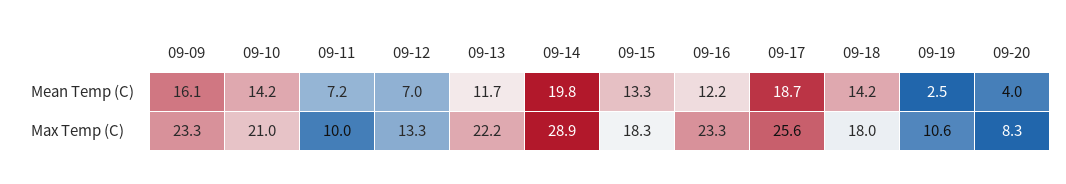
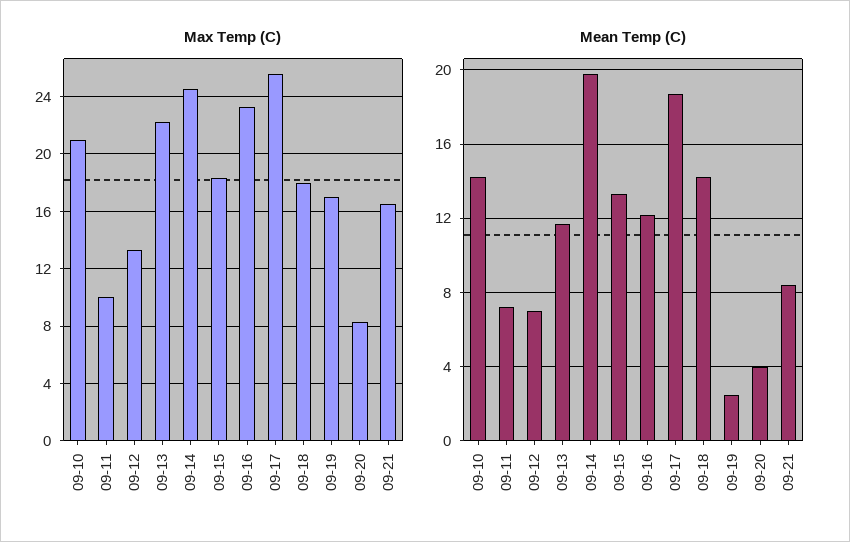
Mean Temp (C), 09-09: 16.1 -> none
Max Temp (C), 09-09: 23.3 -> none
Max Temp (C), 09-14: 28.9 -> 24.5
Max Temp (C), 09-19: 10.6 -> 17
Max Temp (C), 09-21: none -> 16.5
Mean Temp (C), 09-21: none -> 8.5

